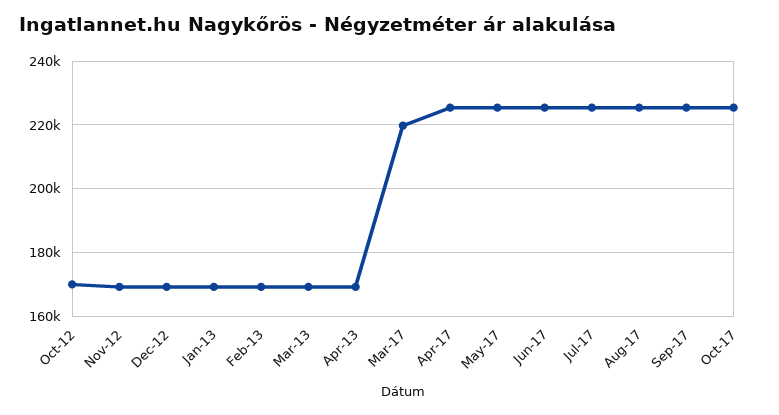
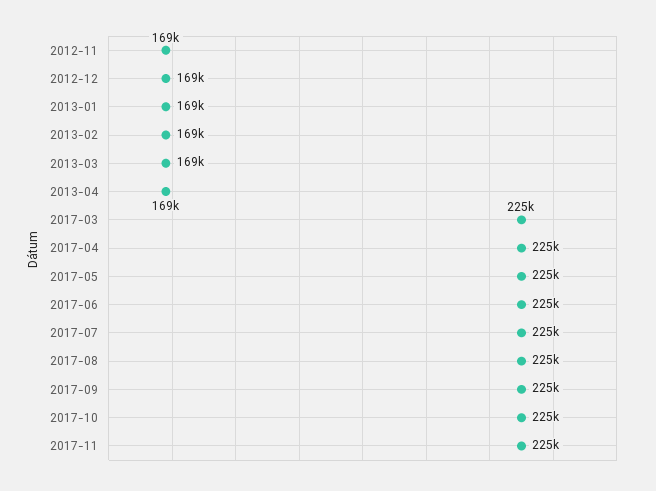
Oct-12: 170000 -> none
Mar-17: 220000 -> 225000
2017-11: none -> 225000

